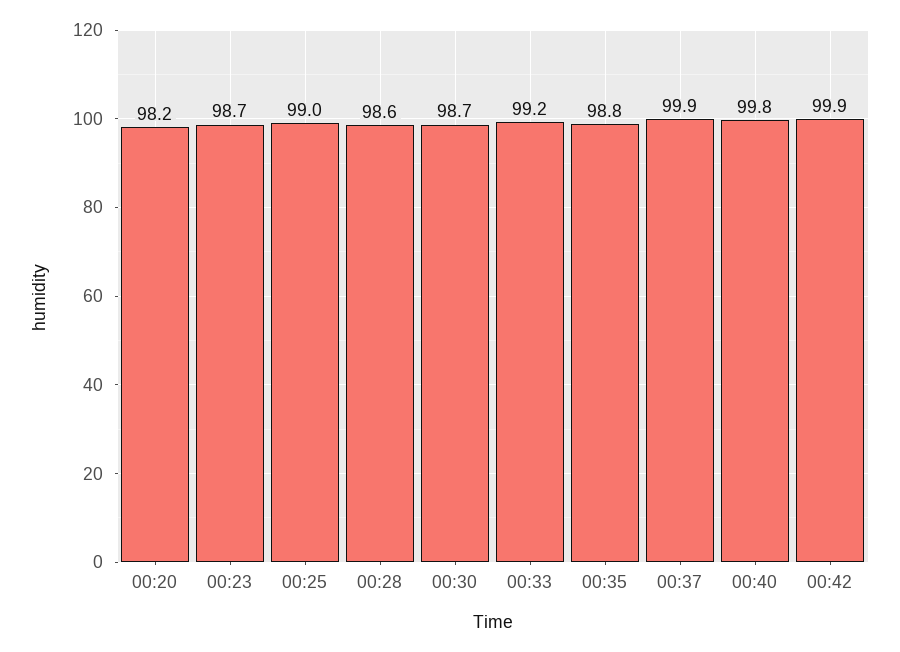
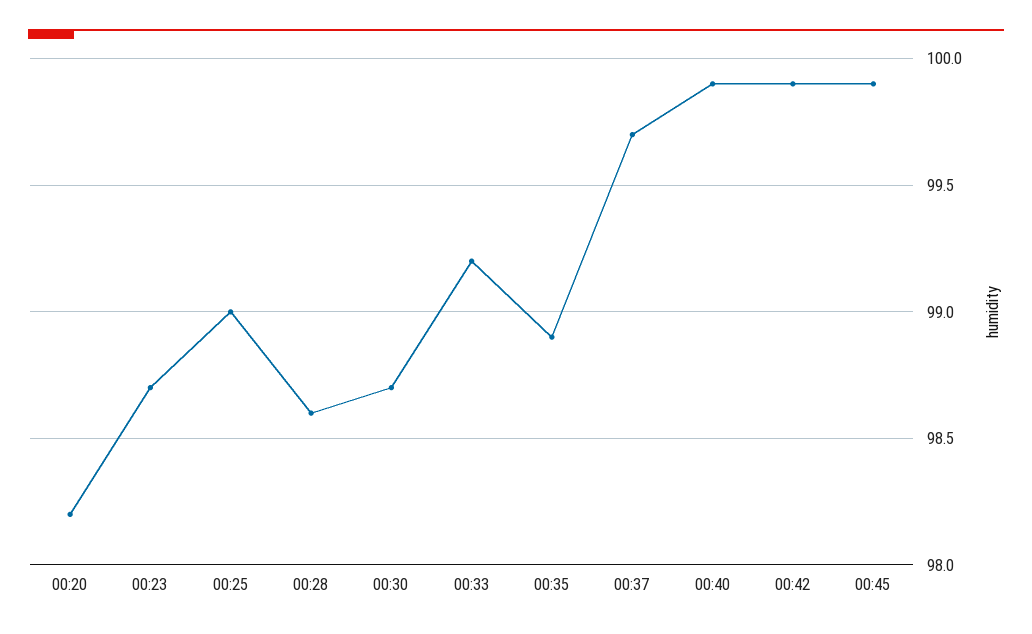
00:35: 98.8 -> 98.9
00:37: 99.9 -> 99.7
00:40: 99.8 -> 99.9
00:45: none -> 99.9

